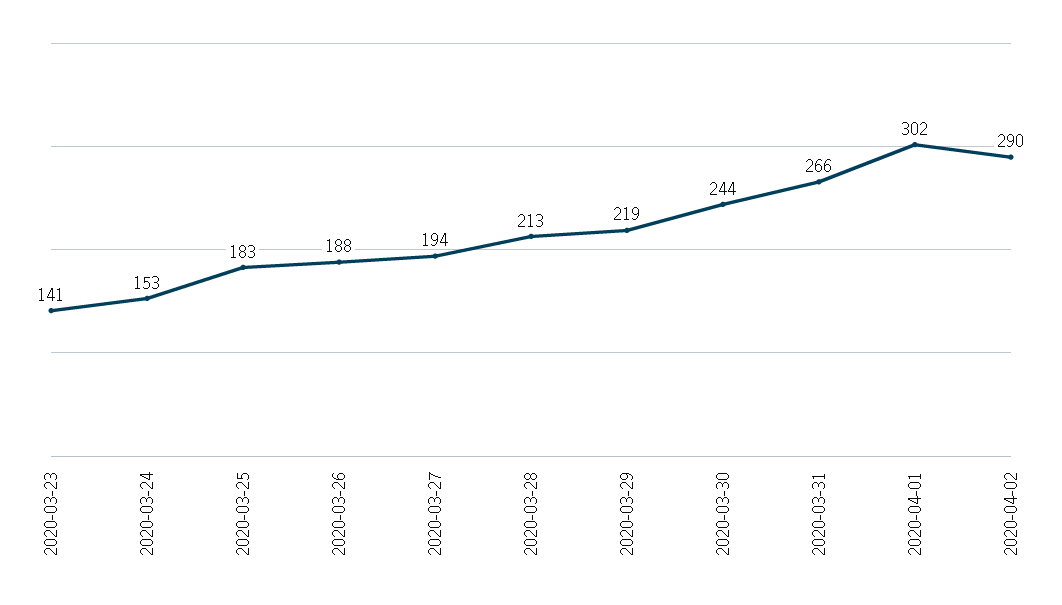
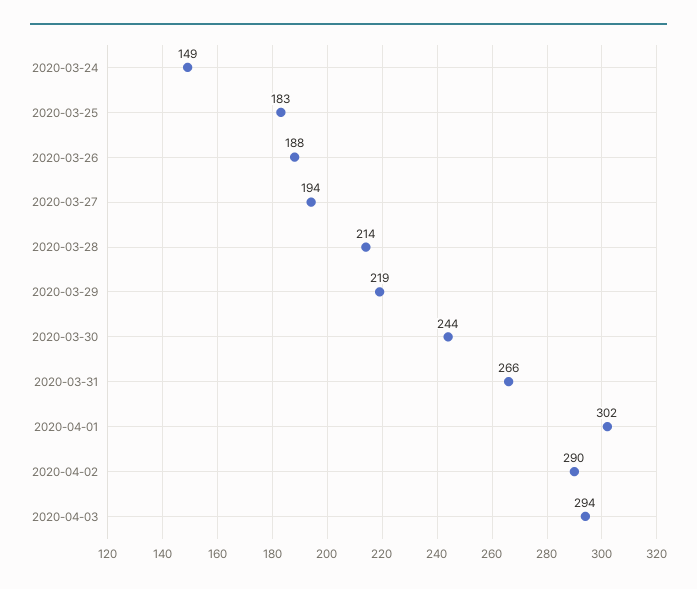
2020-03-23: 141 -> none
2020-03-24: 153 -> 149
2020-03-28: 213 -> 214
2020-04-03: none -> 294

